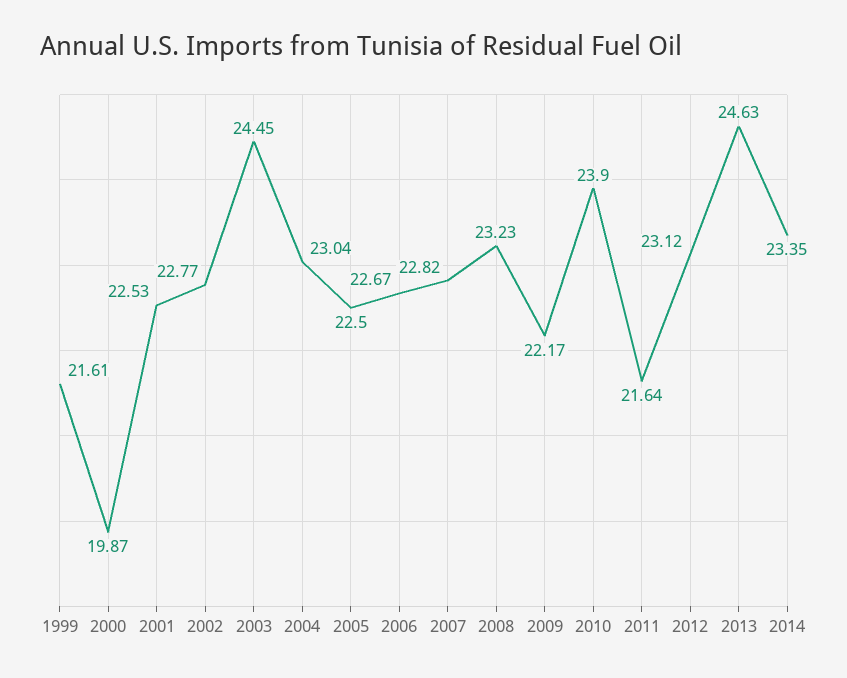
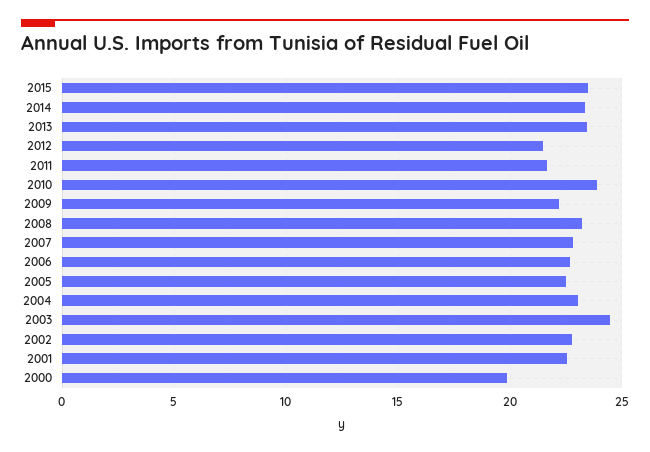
1999: 21.61 -> none
2012: 23.12 -> 21.5
2013: 24.63 -> 23.5
2015: none -> 23.5

